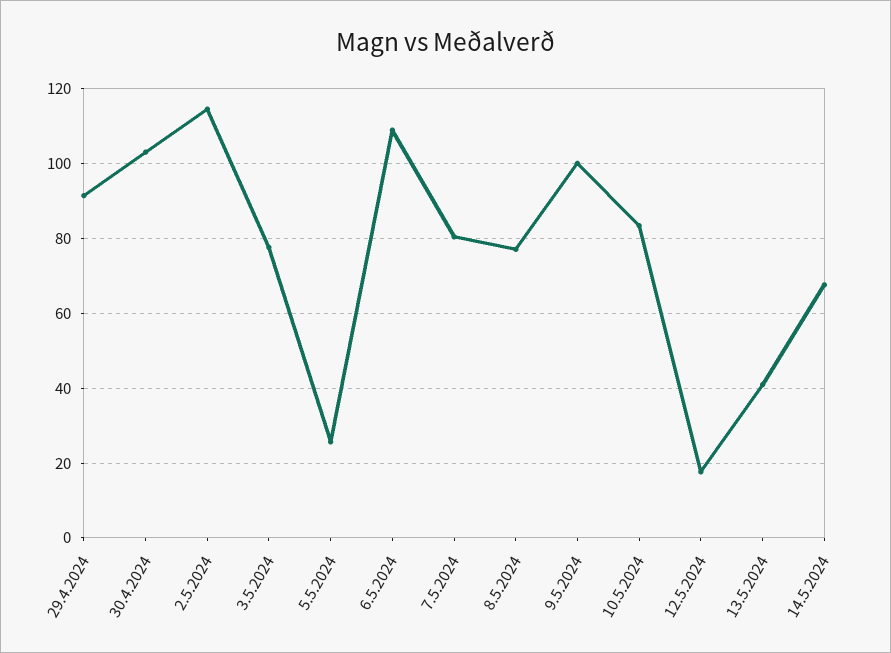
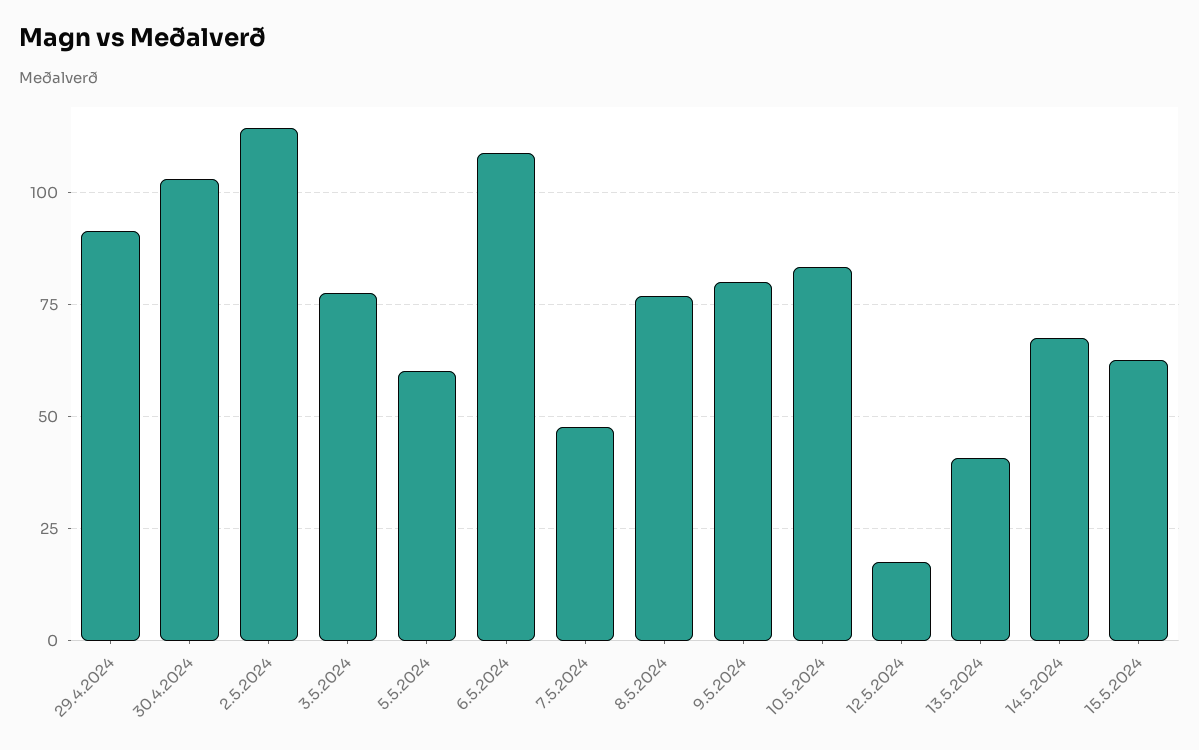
5.5.2024: 26 -> 60
7.5.2024: 80 -> 47.5
9.5.2024: 100 -> 80
15.5.2024: none -> 62.5

